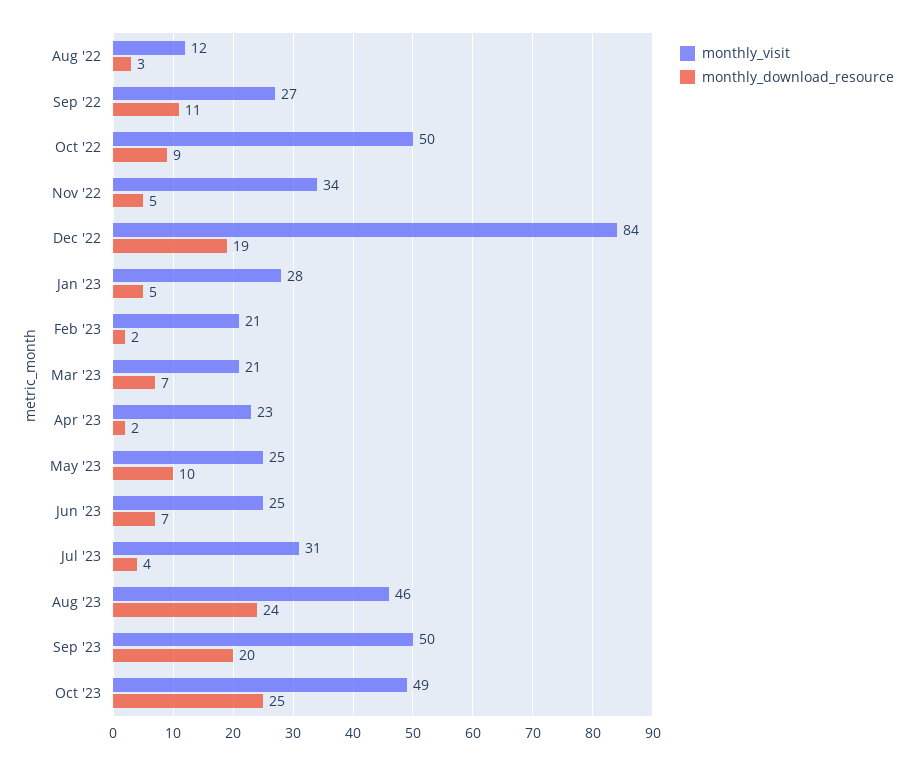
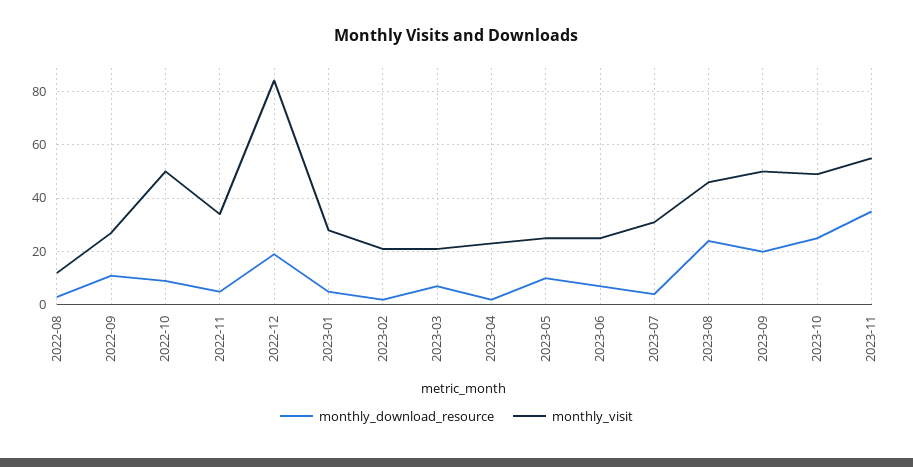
monthly_download_resource, 2023-11: none -> 35
monthly_visit, 2023-11: none -> 55

